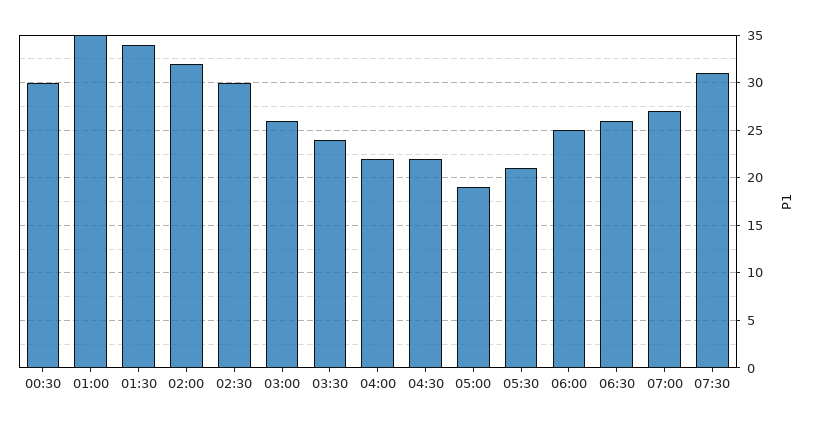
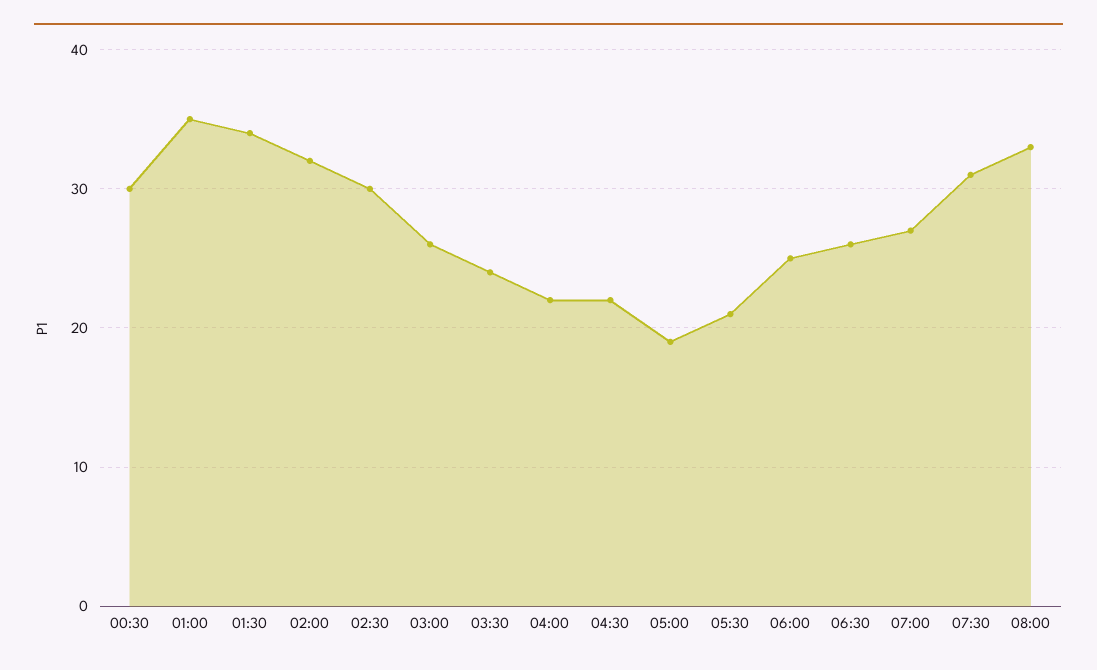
08:00: none -> 33

